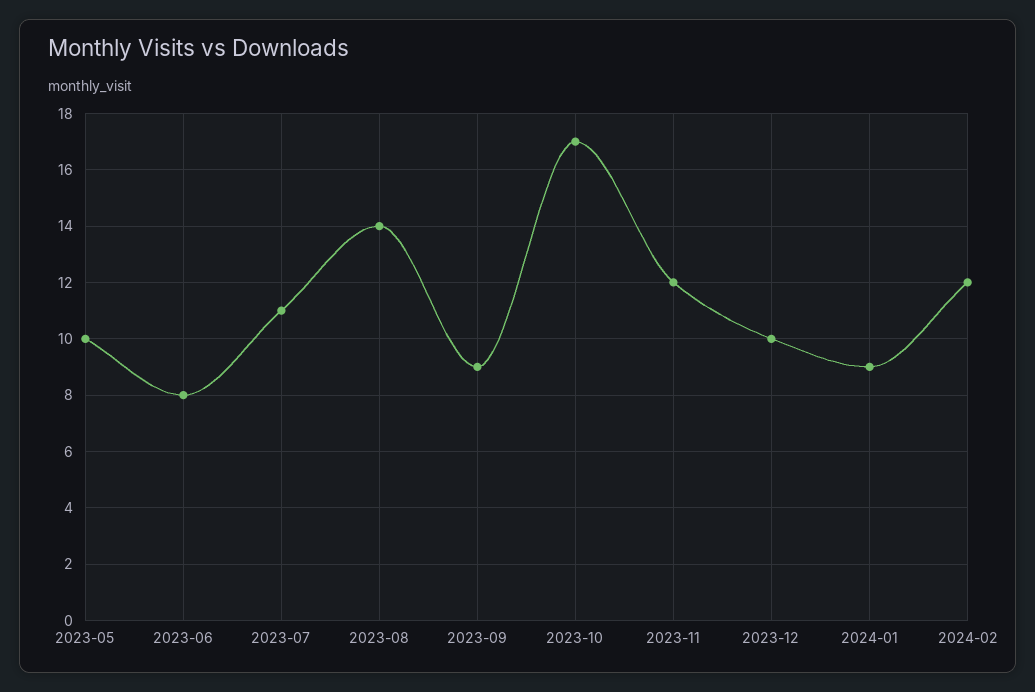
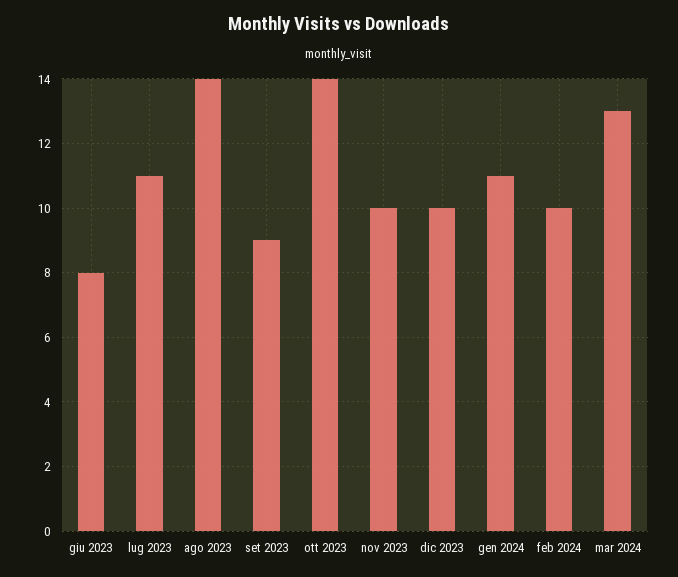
2023-05: 10 -> none
2023-10: 17 -> 14
2023-11: 12 -> 10
2024-01: 9 -> 11
2024-02: 12 -> 10
mar 2024: none -> 13

